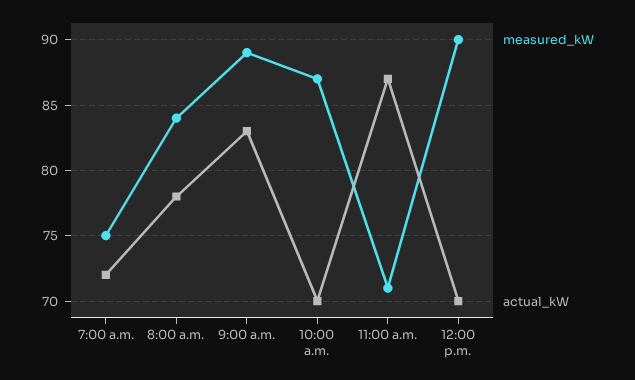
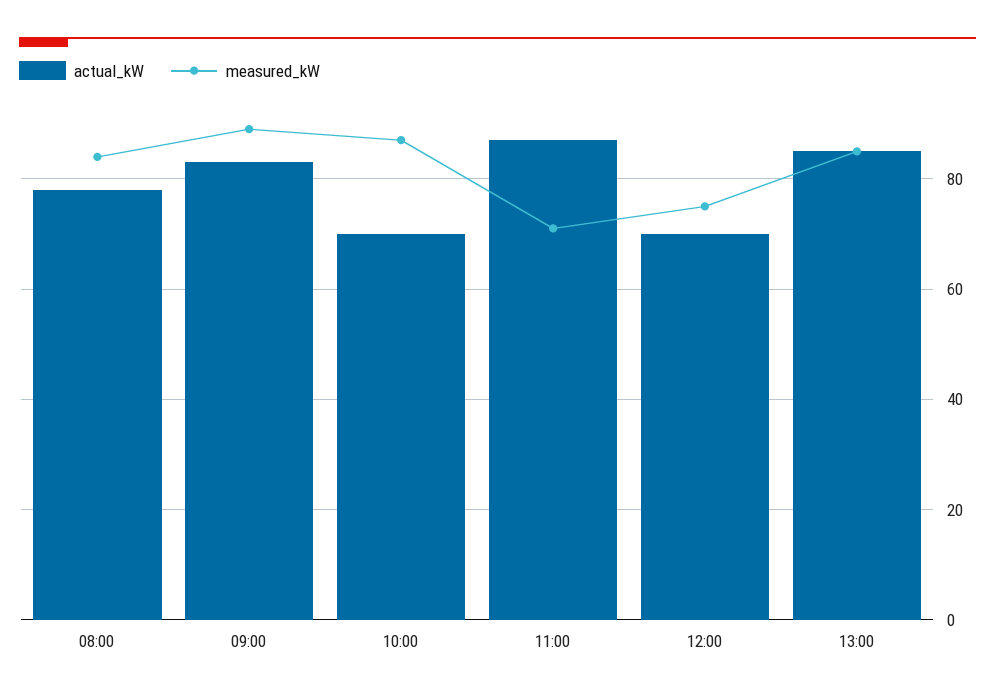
measured_kW, 7:00 a.m.: 75 -> none
actual_kW, 7:00 a.m.: 72 -> none
measured_kW, 12:00 p.m.: 90 -> 75
actual_kW, 13:00: none -> 85
measured_kW, 13:00: none -> 85

